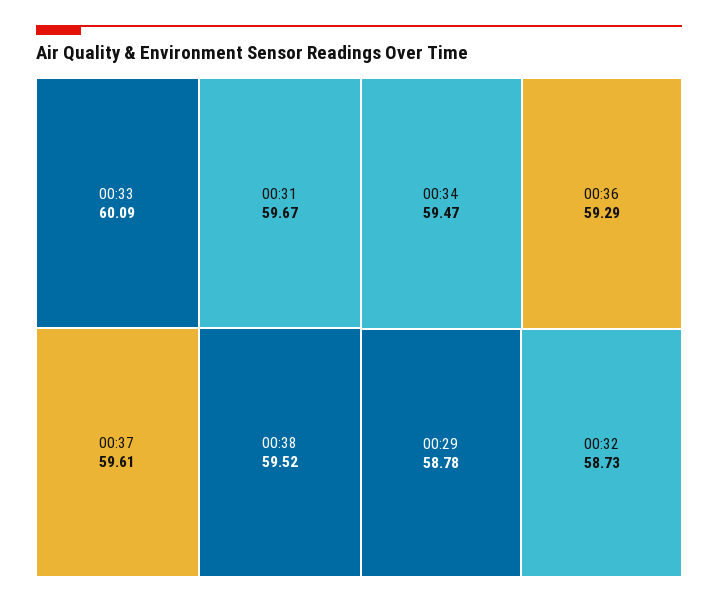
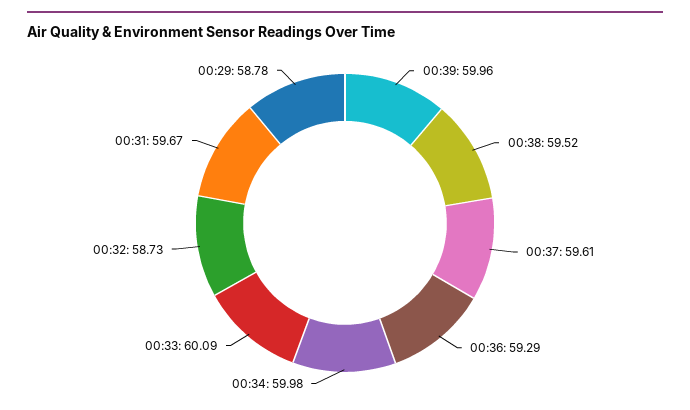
00:34: 59.47 -> 59.98
00:39: none -> 59.96

